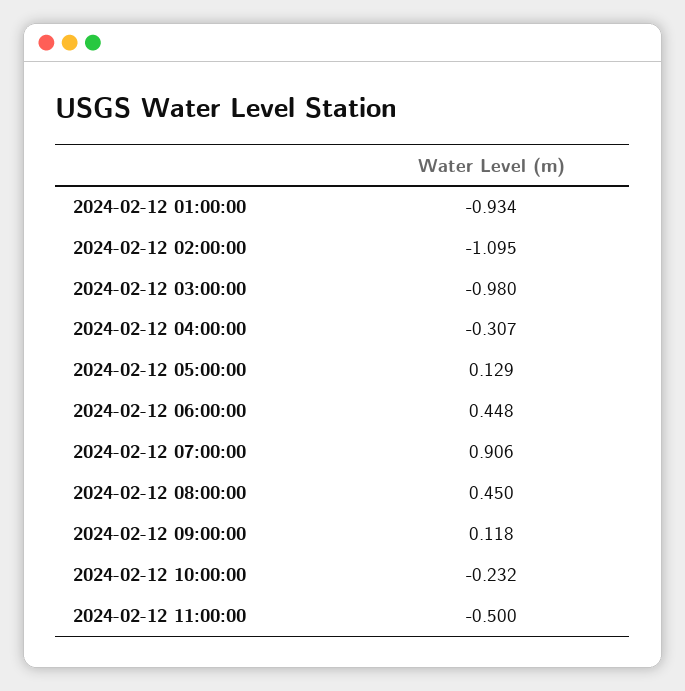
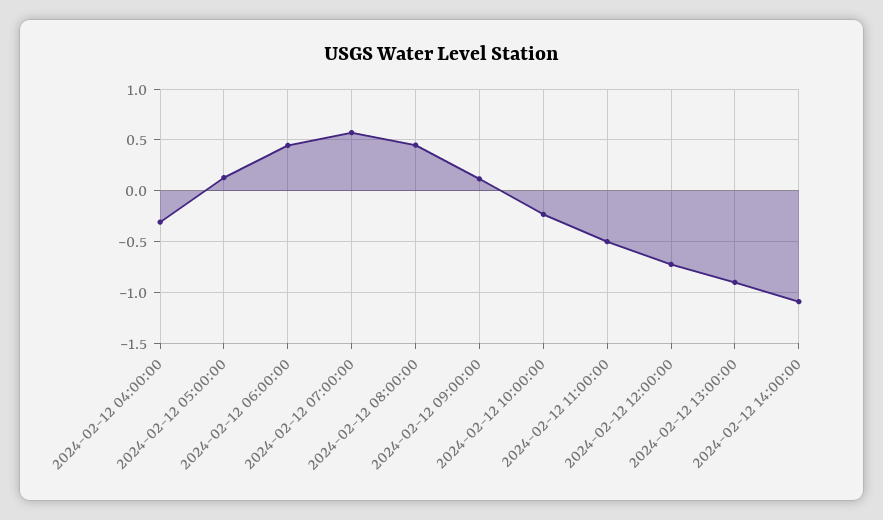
2024-02-12 01:00:00: -0.934 -> none
2024-02-12 02:00:00: -1.095 -> none
2024-02-12 03:00:00: -0.98 -> none
2024-02-12 07:00:00: 0.906 -> 0.6
2024-02-12 12:00:00: none -> -0.7
2024-02-12 13:00:00: none -> -0.9
2024-02-12 14:00:00: none -> -1.1

